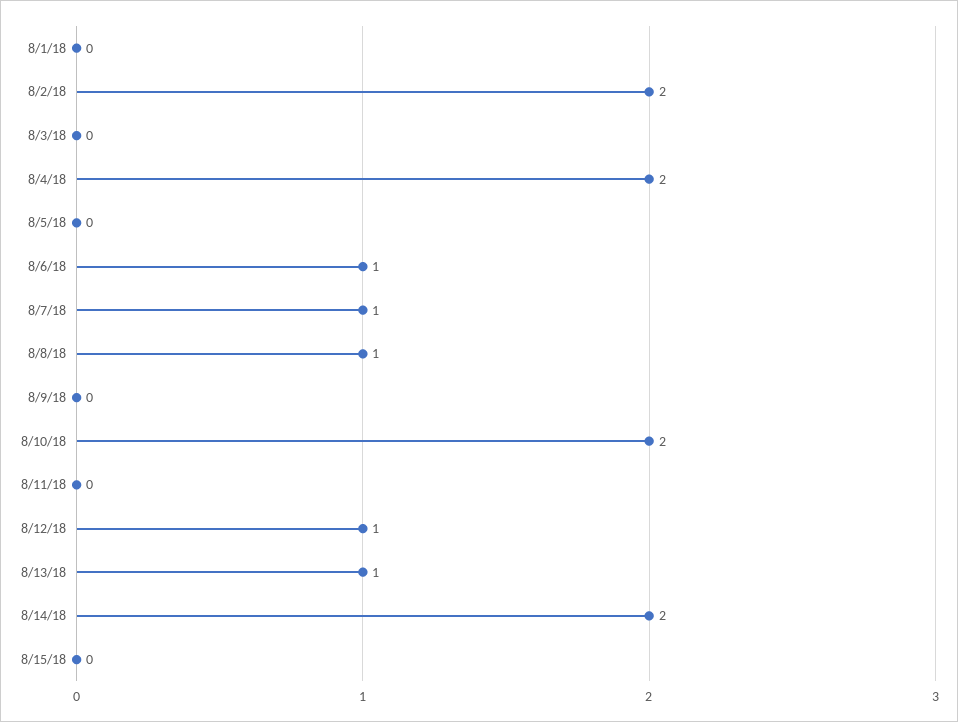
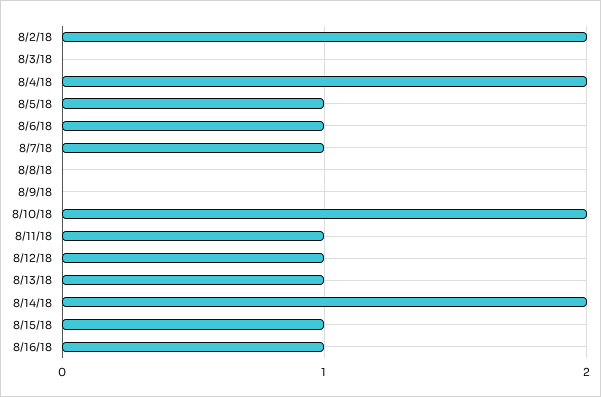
8/1/18: 0 -> none
8/5/18: 0 -> 1
8/8/18: 1 -> 0
8/11/18: 0 -> 1
8/15/18: 0 -> 1
8/16/18: none -> 1

